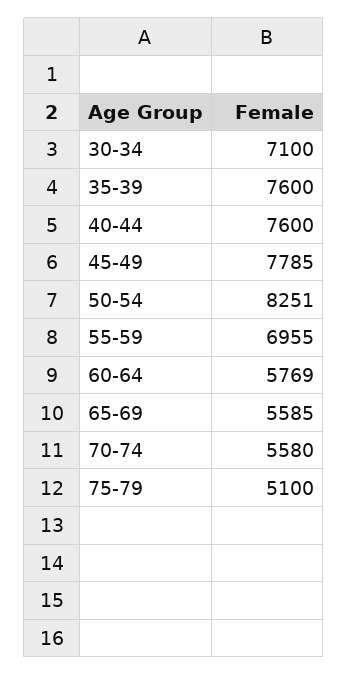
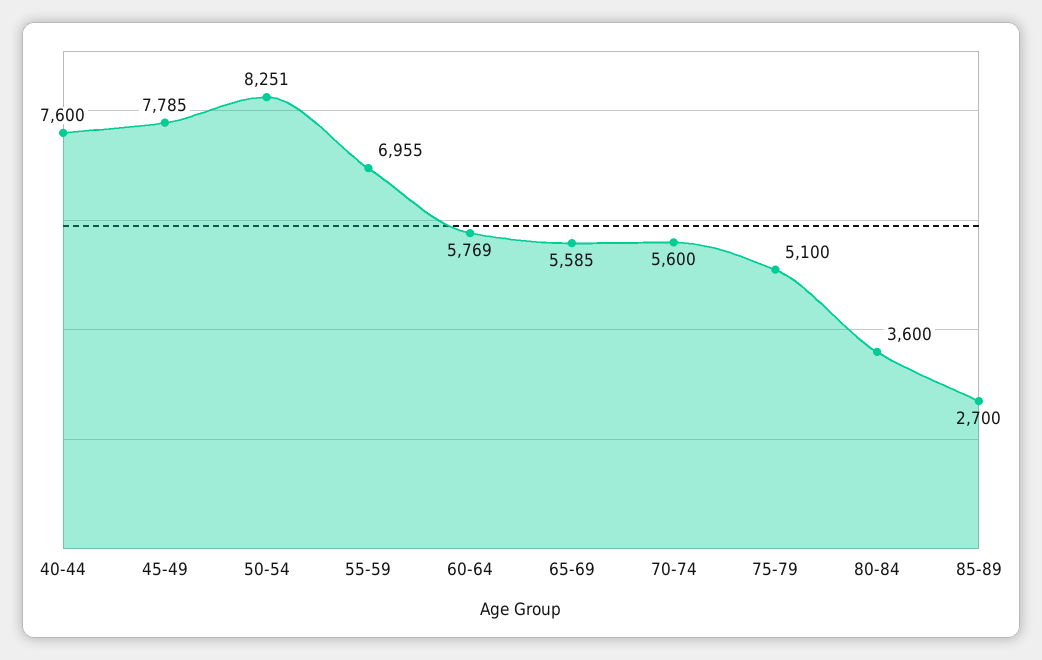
30-34: 7100 -> none
35-39: 7600 -> none
70-74: 5580 -> 5600
80-84: none -> 3600
85-89: none -> 2700

